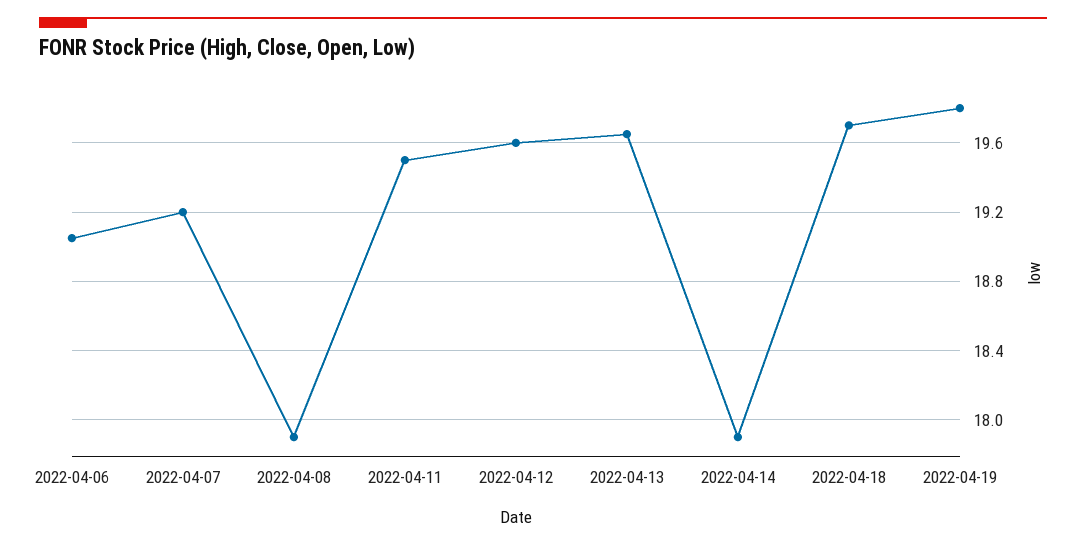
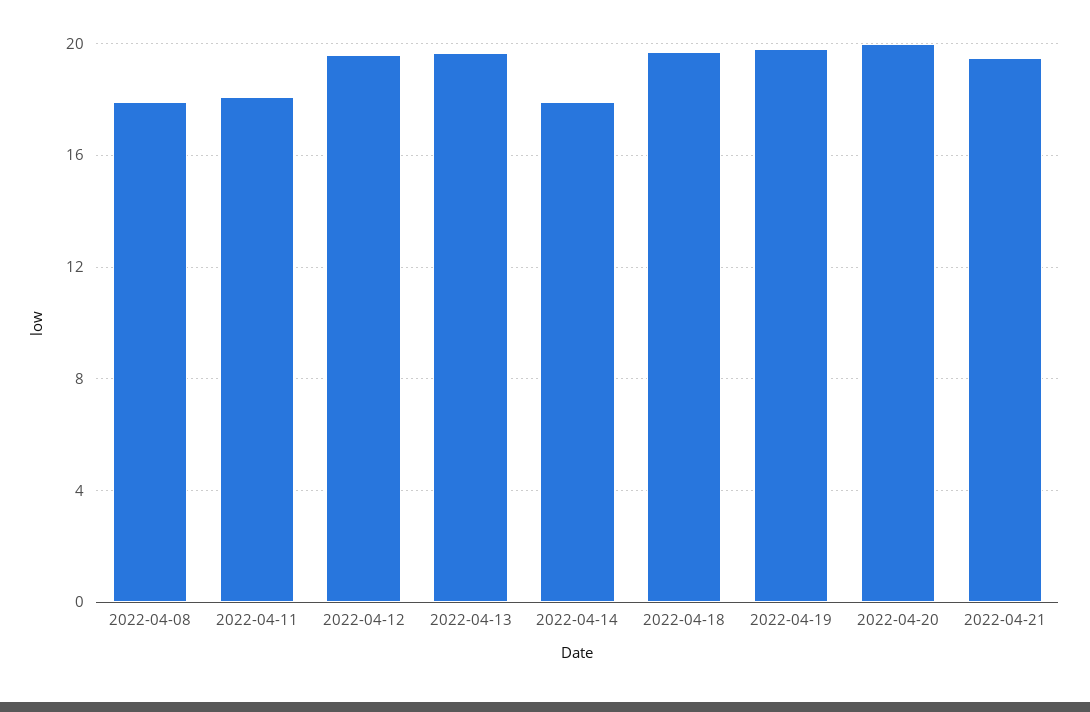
2022-04-06: 19.05 -> none
2022-04-07: 19.2 -> none
2022-04-11: 19.5 -> 18
2022-04-20: none -> 20
2022-04-21: none -> 19.5

